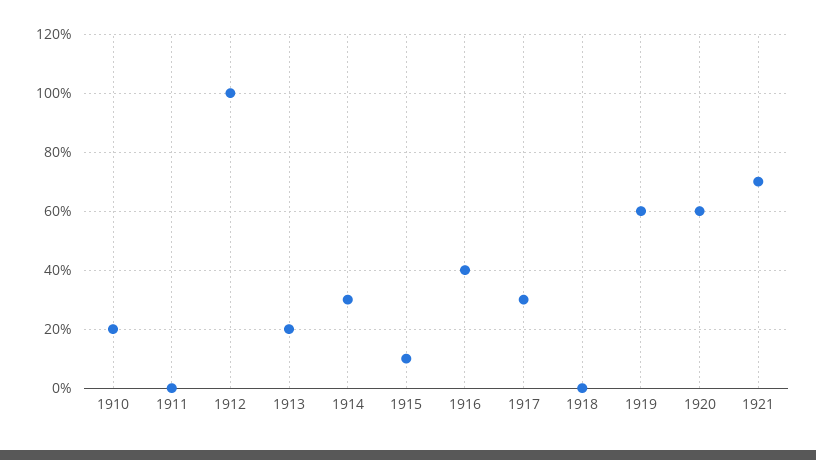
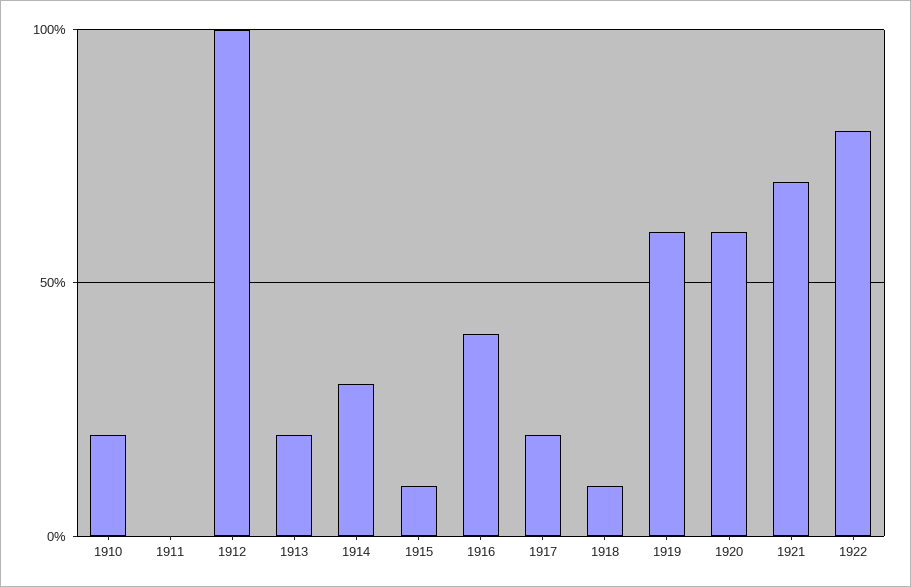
1917: 30 -> 20
1918: 0 -> 10
1922: none -> 80

